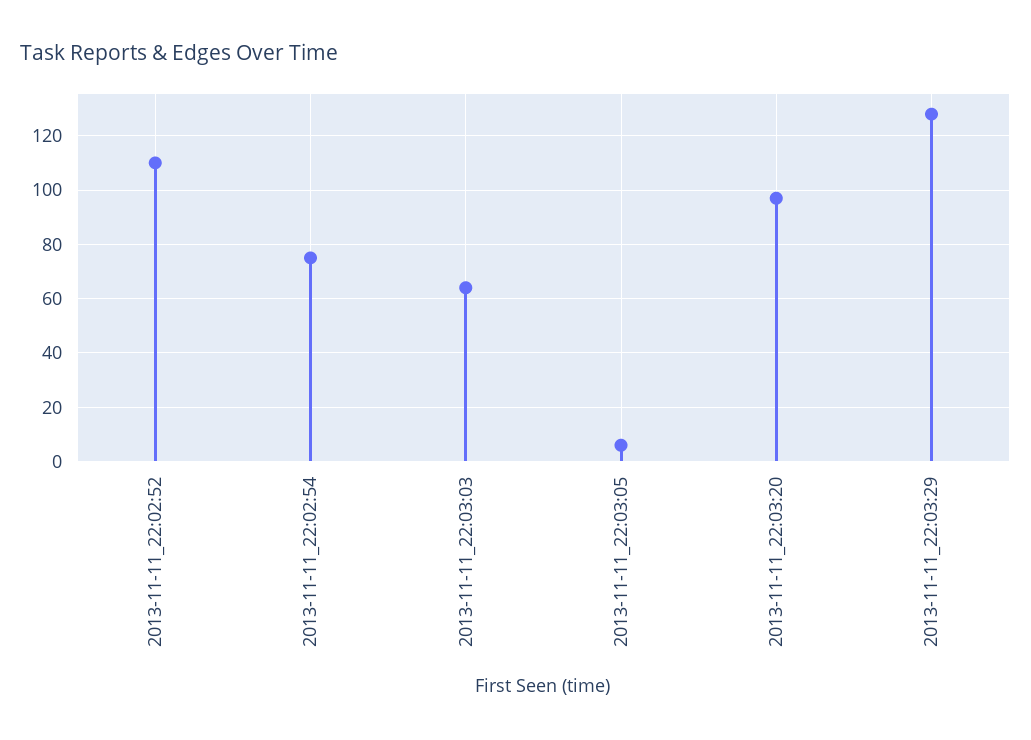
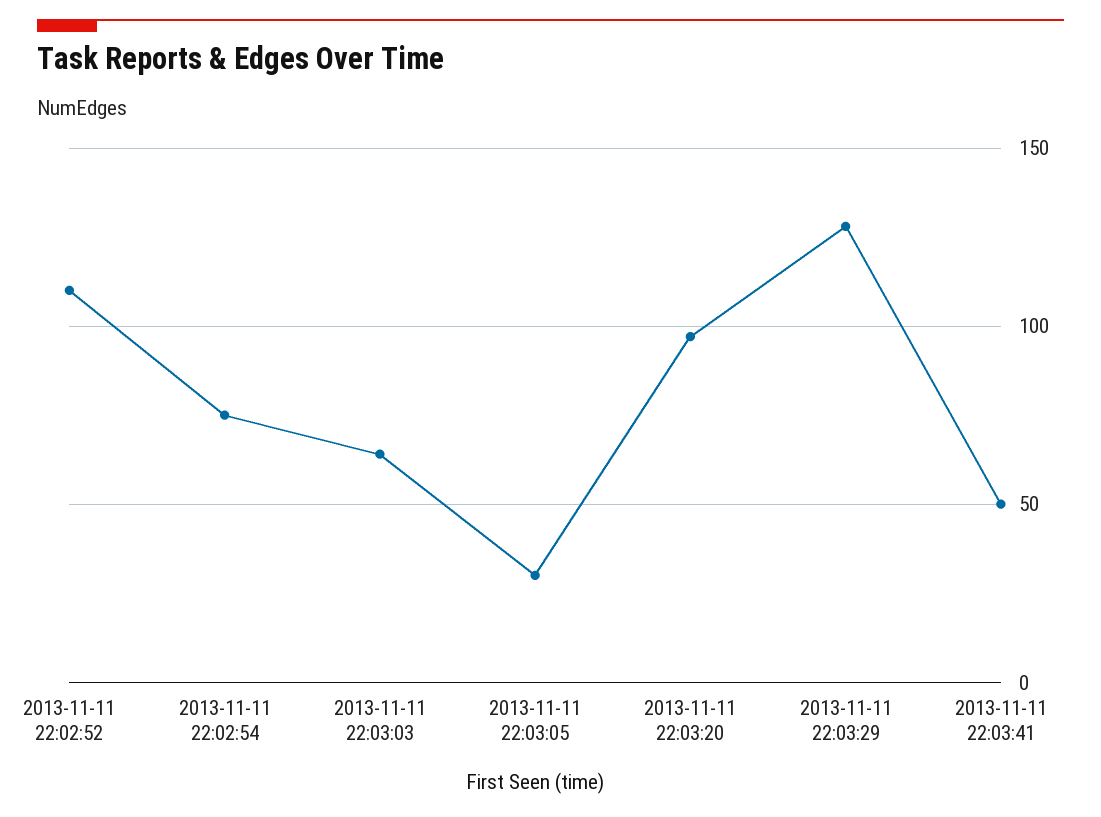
2013-11-11_22:03:05: 5 -> 30
2013-11-11 22:03:41: none -> 50

